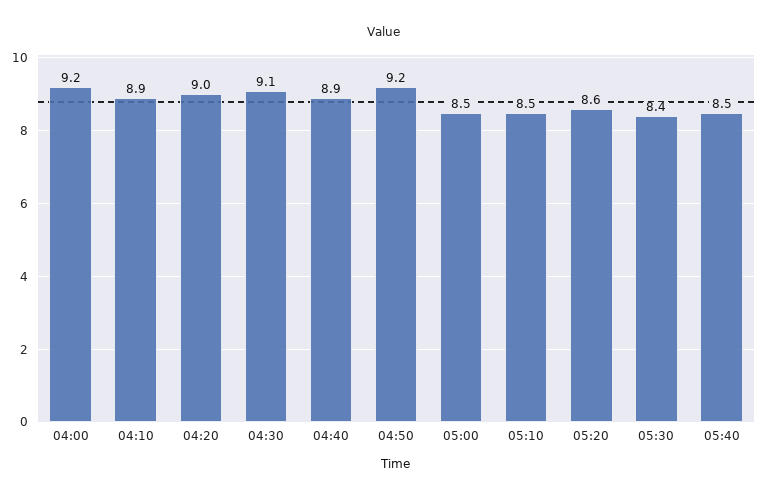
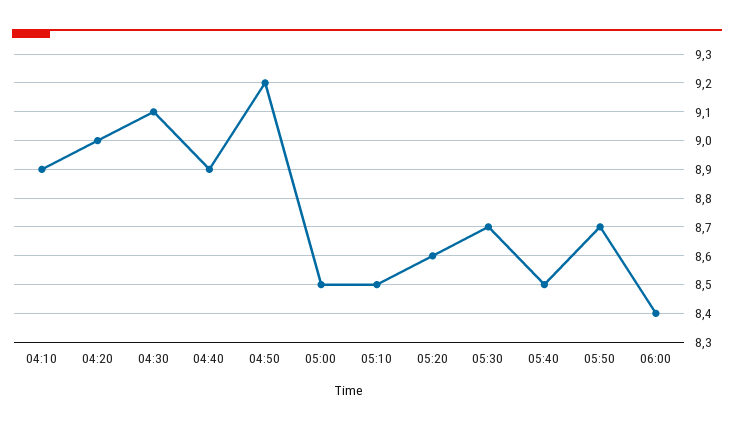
04:00: 9.2 -> none
05:30: 8.4 -> 8.7
05:50: none -> 8.7
06:00: none -> 8.4

